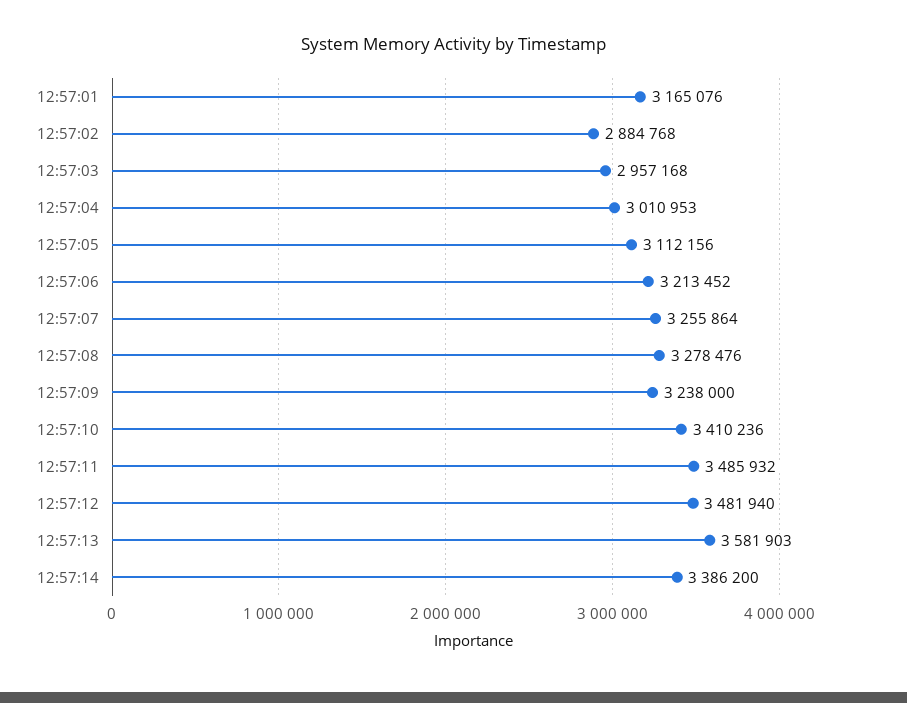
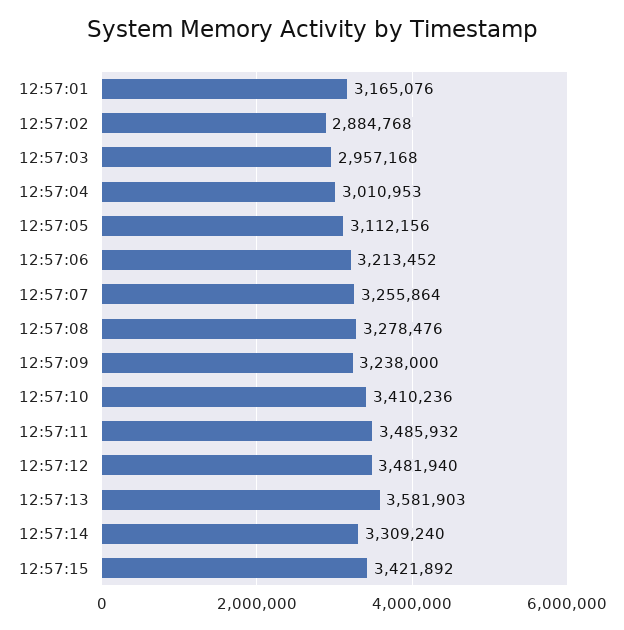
12:57:14: 3386200 -> 3309240
12:57:15: none -> 3421892

